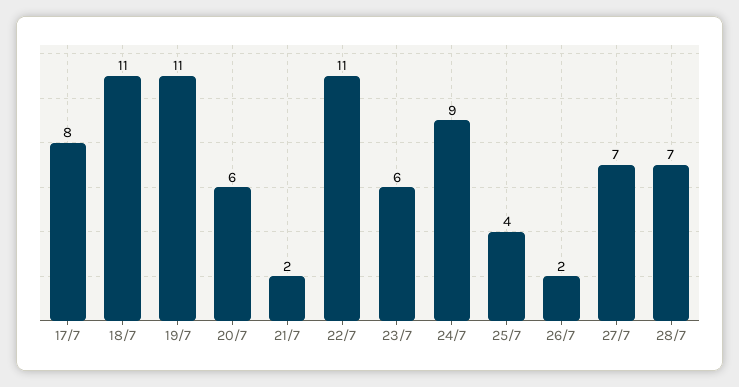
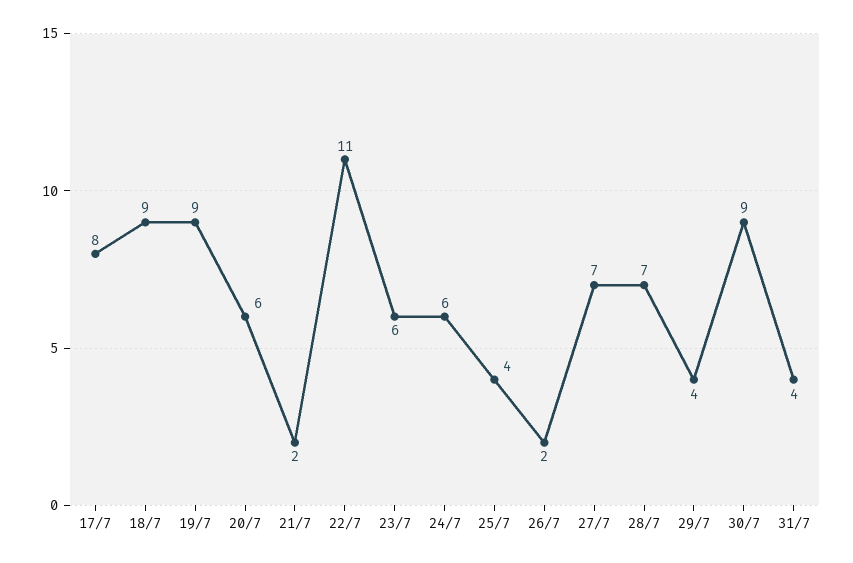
18/7: 11 -> 9
19/7: 11 -> 9
24/7: 9 -> 6
29/7: none -> 4
30/7: none -> 9
31/7: none -> 4

